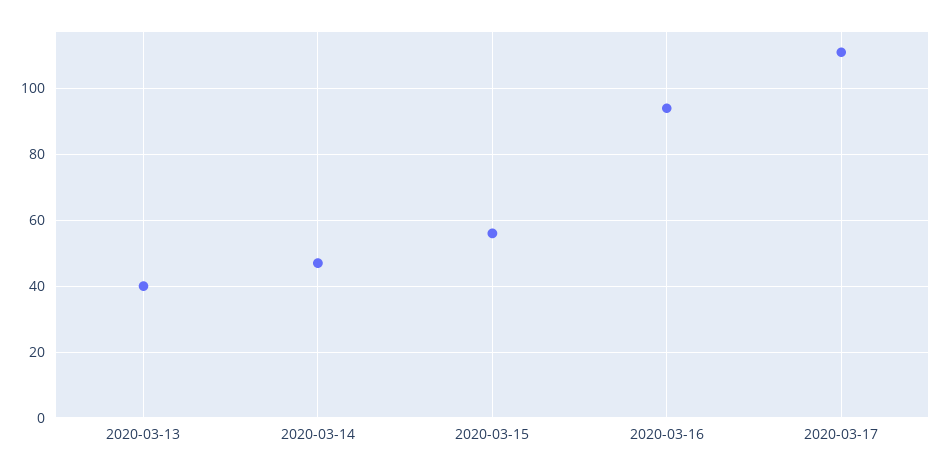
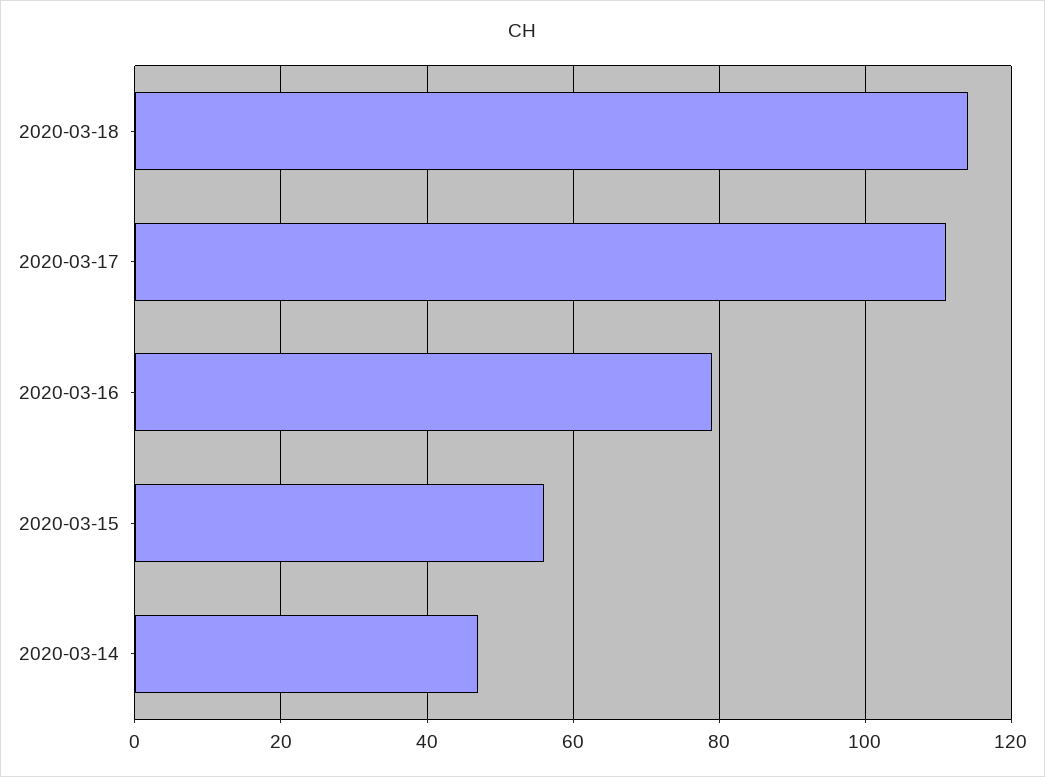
2020-03-13: 40 -> none
2020-03-16: 95 -> 80
2020-03-18: none -> 115

